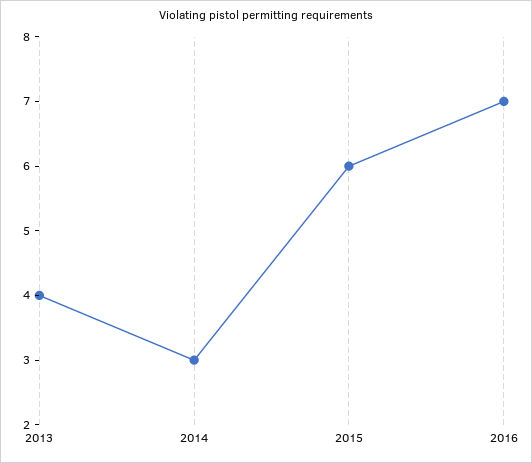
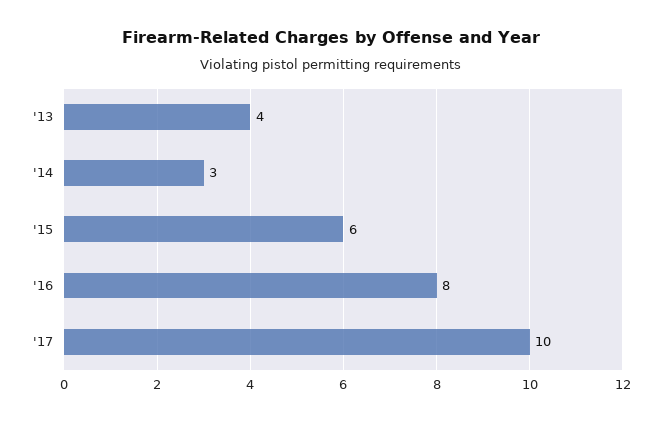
2016: 7 -> 8
'17: none -> 10

